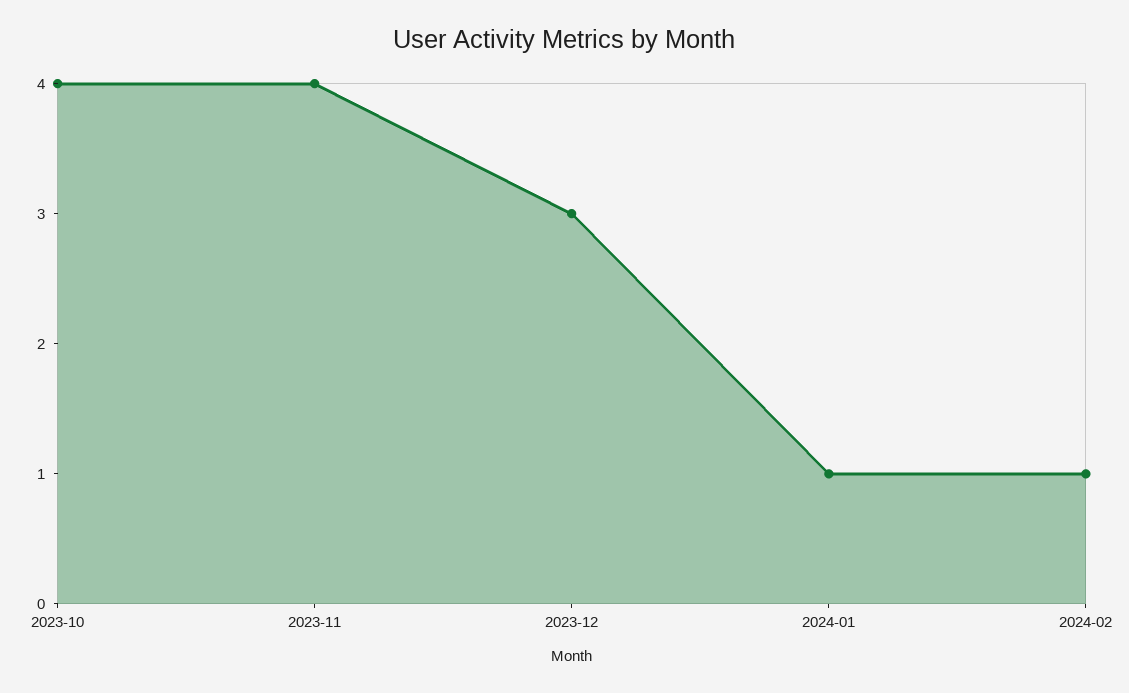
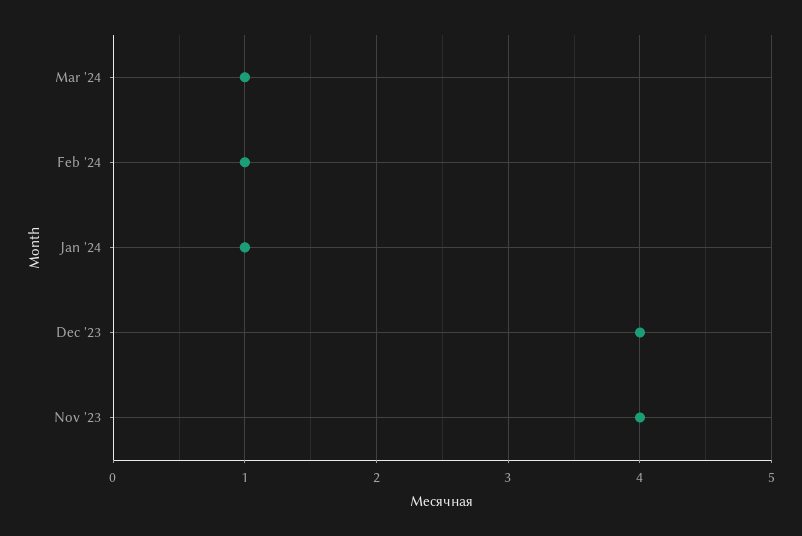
2023-10: 4 -> none
2023-12: 3 -> 4
Mar '24: none -> 1

